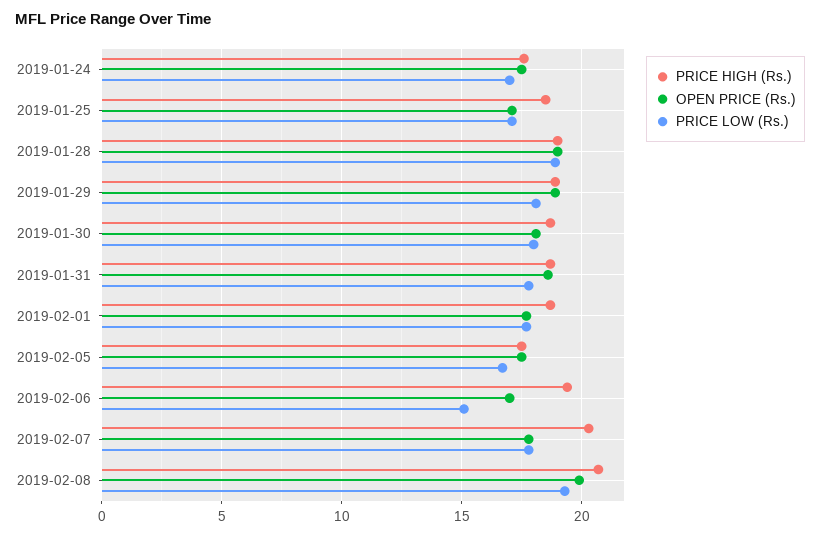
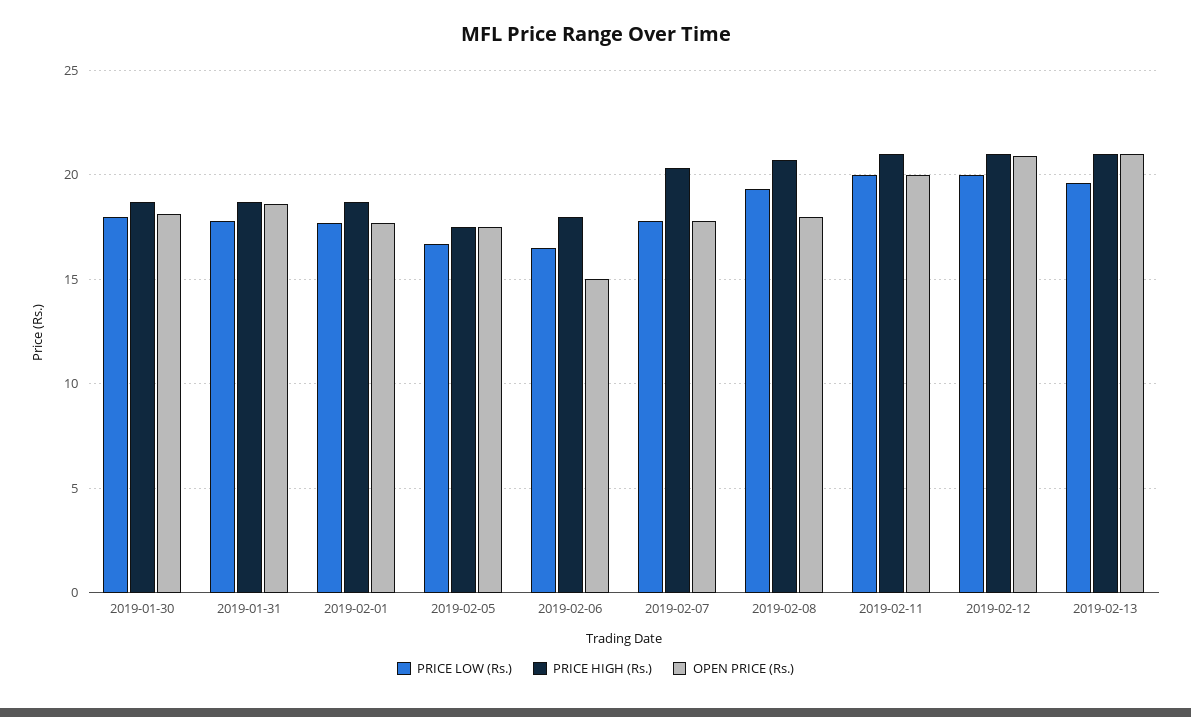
PRICE HIGH (Rs.), 2019-01-24: 17.5 -> none
OPEN PRICE (Rs.), 2019-01-24: 17.5 -> none
PRICE LOW (Rs.), 2019-01-24: 17 -> none
PRICE HIGH (Rs.), 2019-01-25: 18.5 -> none
OPEN PRICE (Rs.), 2019-01-25: 17 -> none
PRICE LOW (Rs.), 2019-01-25: 17 -> none
PRICE HIGH (Rs.), 2019-01-28: 19 -> none
OPEN PRICE (Rs.), 2019-01-28: 19 -> none
PRICE LOW (Rs.), 2019-01-28: 19 -> none
PRICE HIGH (Rs.), 2019-01-29: 19 -> none
OPEN PRICE (Rs.), 2019-01-29: 19 -> none
PRICE LOW (Rs.), 2019-01-29: 18 -> none
PRICE HIGH (Rs.), 2019-02-06: 19.5 -> 18
OPEN PRICE (Rs.), 2019-02-06: 17 -> 15
PRICE LOW (Rs.), 2019-02-06: 15 -> 16.5
OPEN PRICE (Rs.), 2019-02-08: 20 -> 18
PRICE LOW (Rs.), 2019-02-11: none -> 20
PRICE HIGH (Rs.), 2019-02-11: none -> 21
OPEN PRICE (Rs.), 2019-02-11: none -> 20
PRICE LOW (Rs.), 2019-02-12: none -> 20
PRICE HIGH (Rs.), 2019-02-12: none -> 21
OPEN PRICE (Rs.), 2019-02-12: none -> 21
PRICE LOW (Rs.), 2019-02-13: none -> 19.5
PRICE HIGH (Rs.), 2019-02-13: none -> 21
OPEN PRICE (Rs.), 2019-02-13: none -> 21

